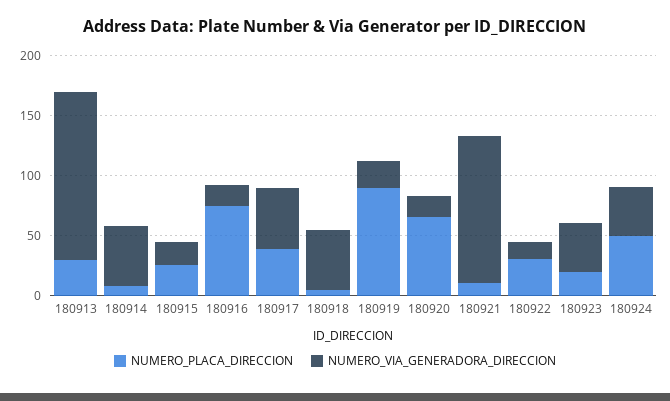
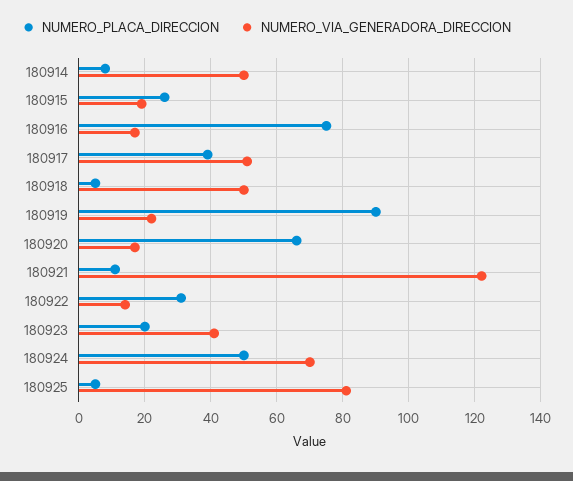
NUMERO_PLACA_DIRECCION, 180913: 30 -> none
NUMERO_VIA_GENERADORA_DIRECCION, 180913: 140 -> none
NUMERO_VIA_GENERADORA_DIRECCION, 180924: 40 -> 70
NUMERO_PLACA_DIRECCION, 180925: none -> 5
NUMERO_VIA_GENERADORA_DIRECCION, 180925: none -> 80

